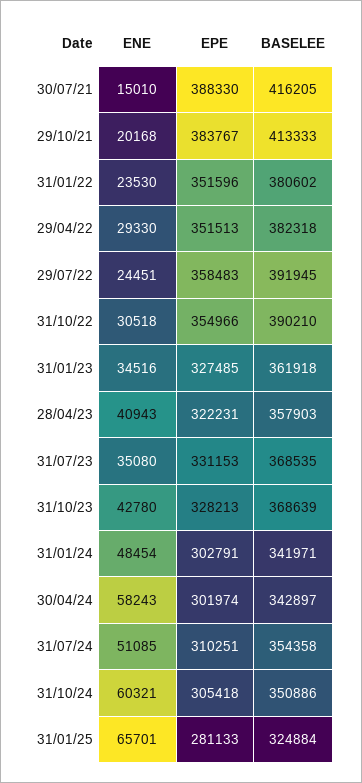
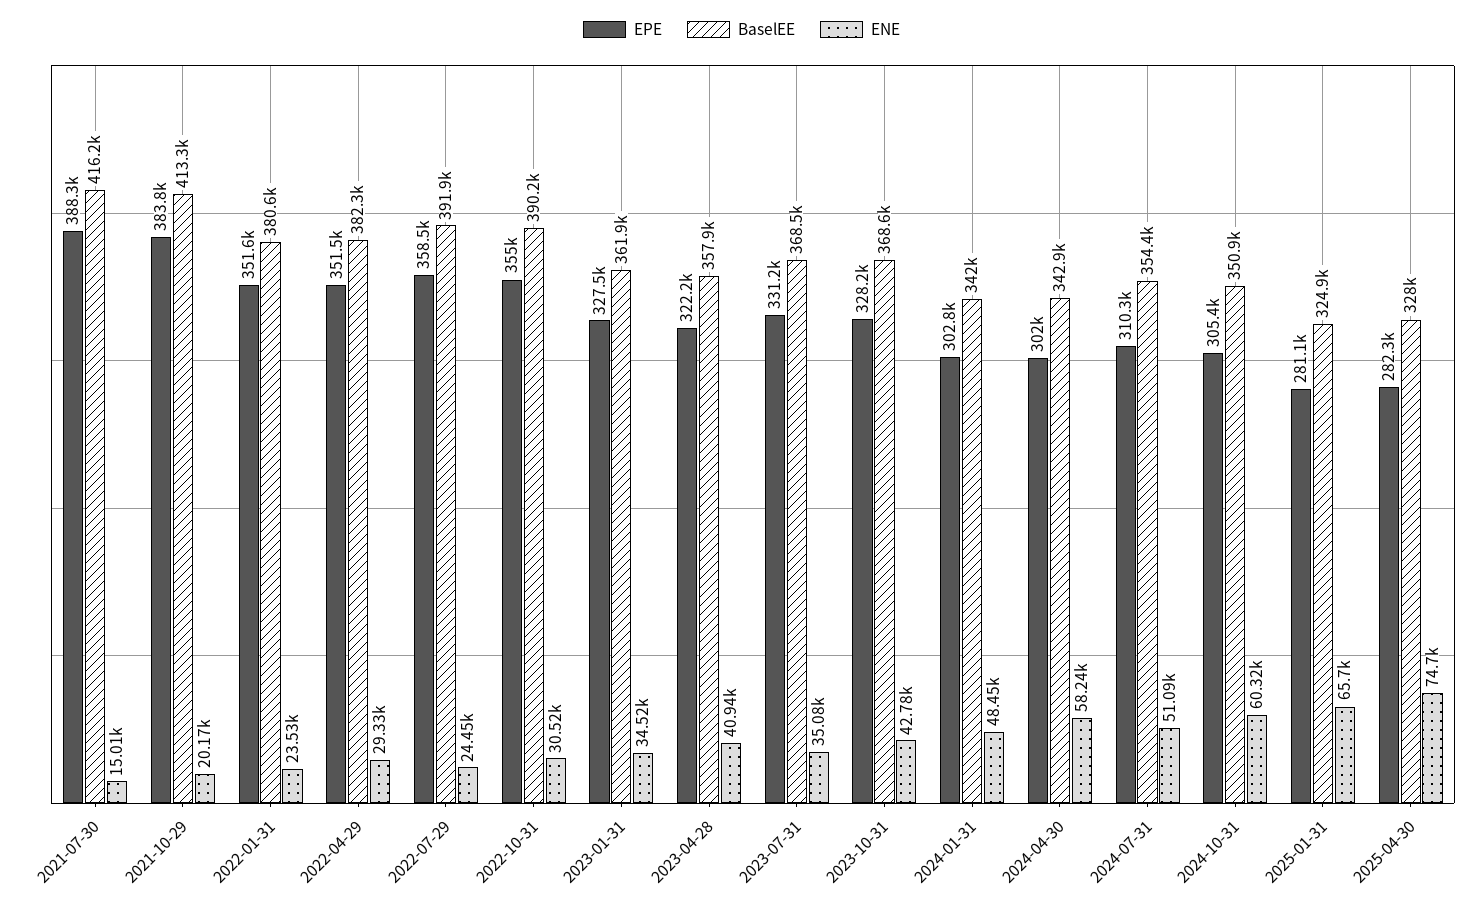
EPE, 2025-04-30: none -> 282300
BASELEE, 2025-04-30: none -> 328000
ENE, 2025-04-30: none -> 74700

